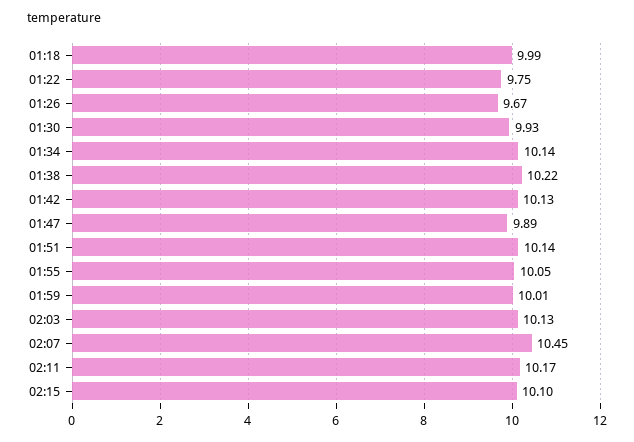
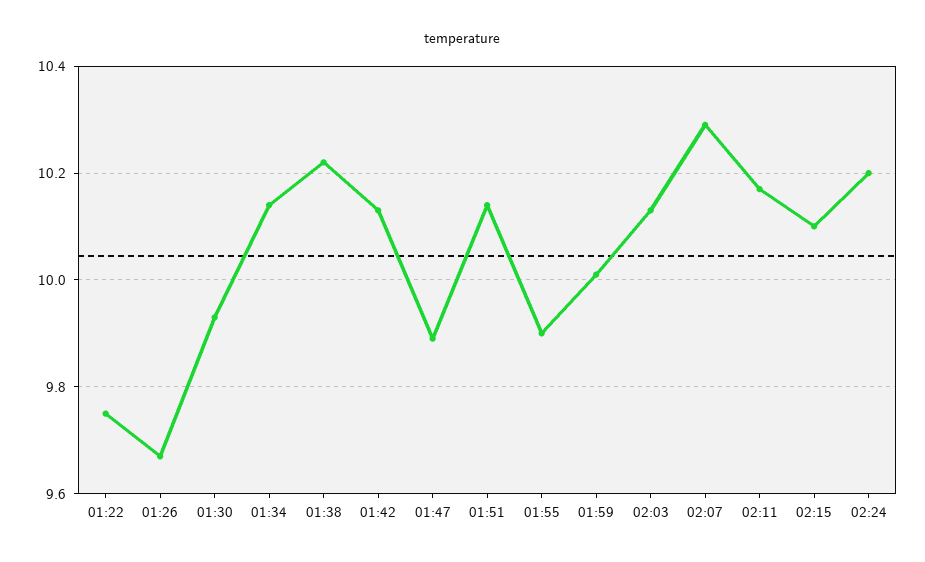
01:18: 9.99 -> none
01:55: 10.05 -> 9.9
02:07: 10.45 -> 10.3
02:24: none -> 10.2

